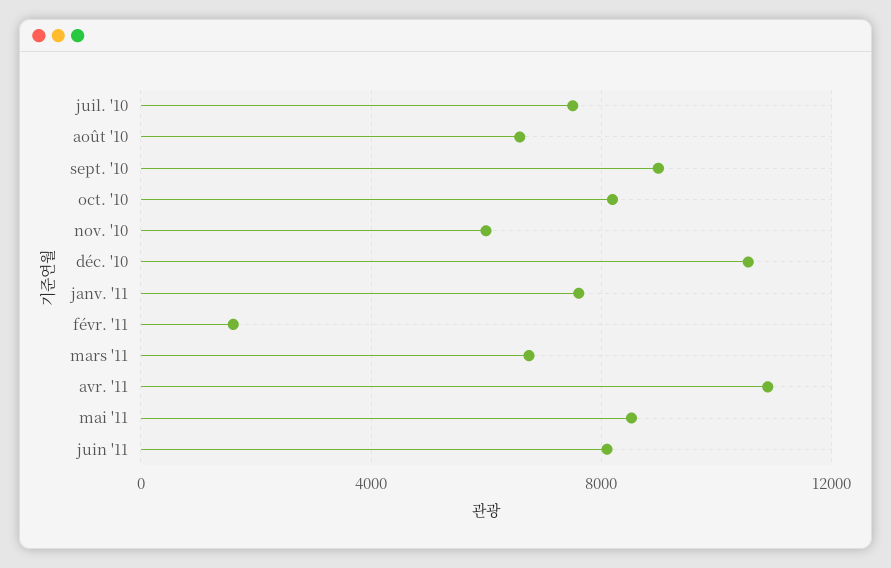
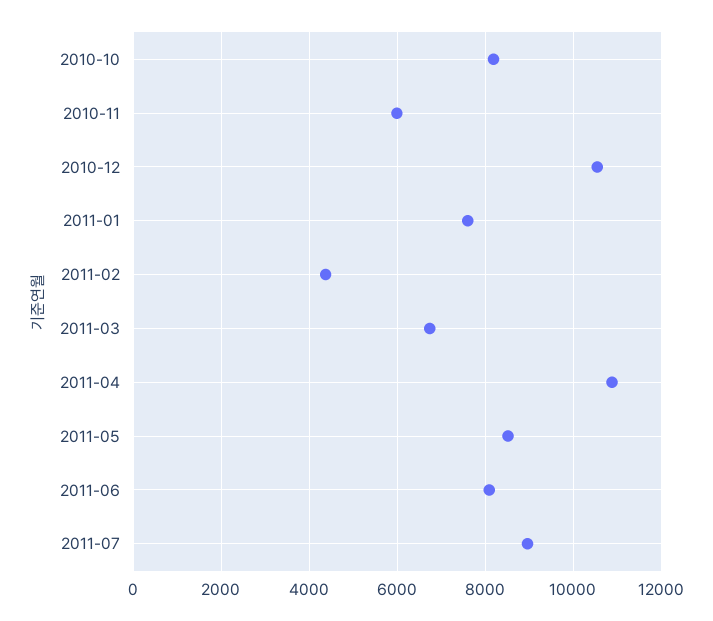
juil. '10: 7500 -> none
août '10: 6500 -> none
sept. '10: 9000 -> none
févr. '11: 1500 -> 4400
2011-07: none -> 9000

